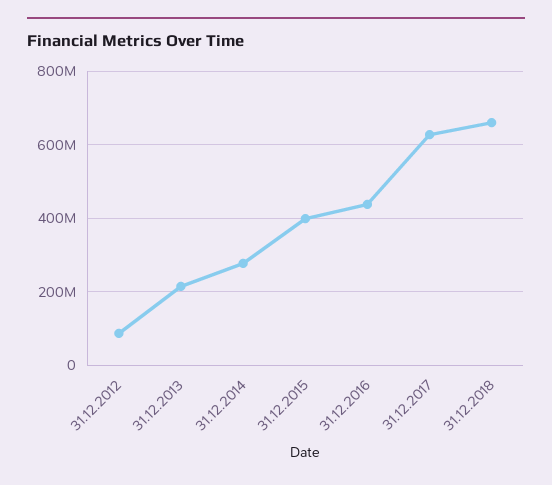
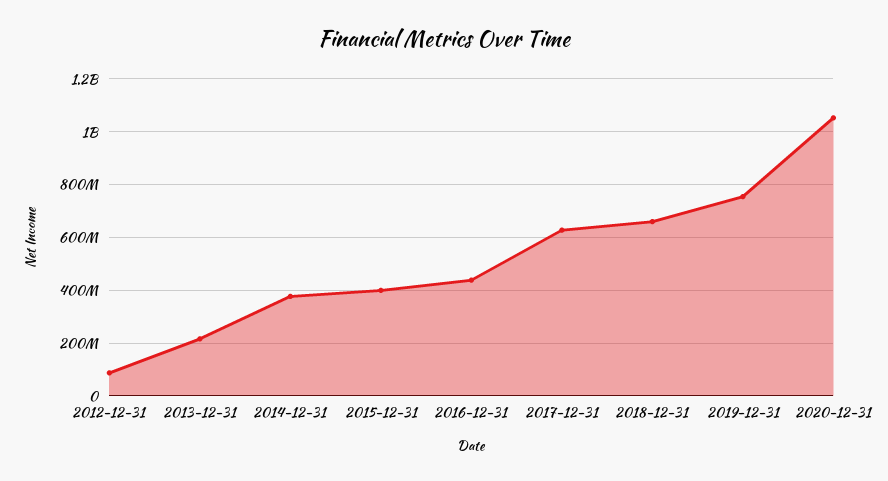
31.12.2014: 280000000 -> 375000000
2019-12-31: none -> 750000000
2020-12-31: none -> 1050000000

